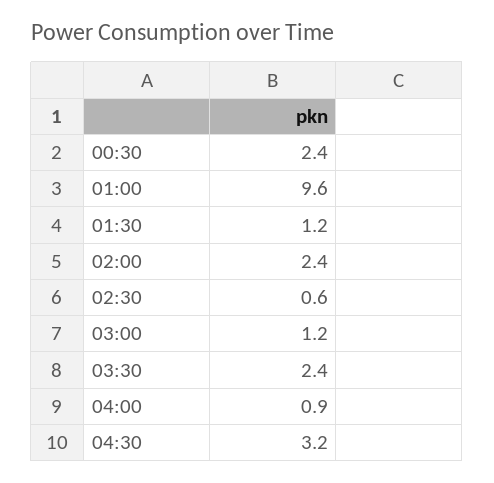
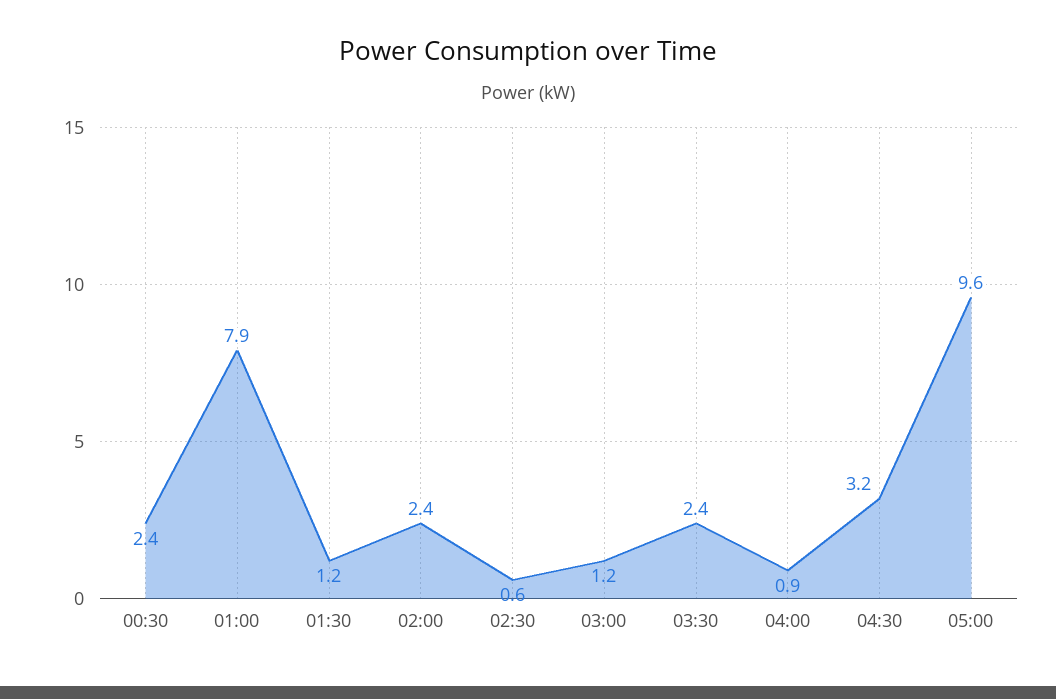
01:00: 9.6 -> 7.9
05:00: none -> 9.6

